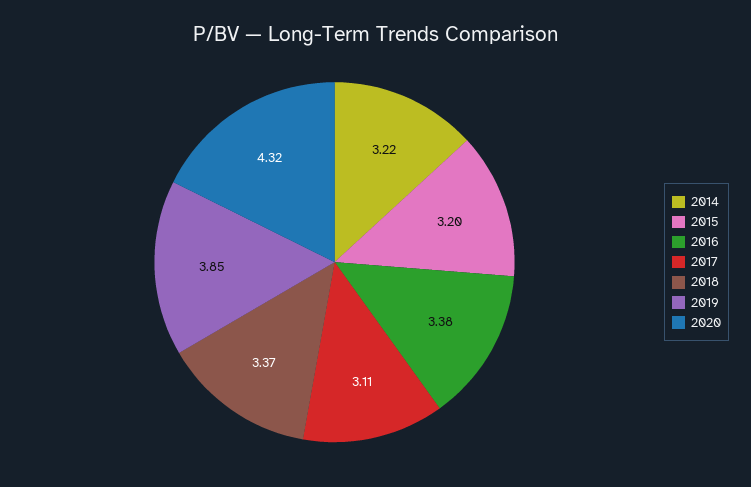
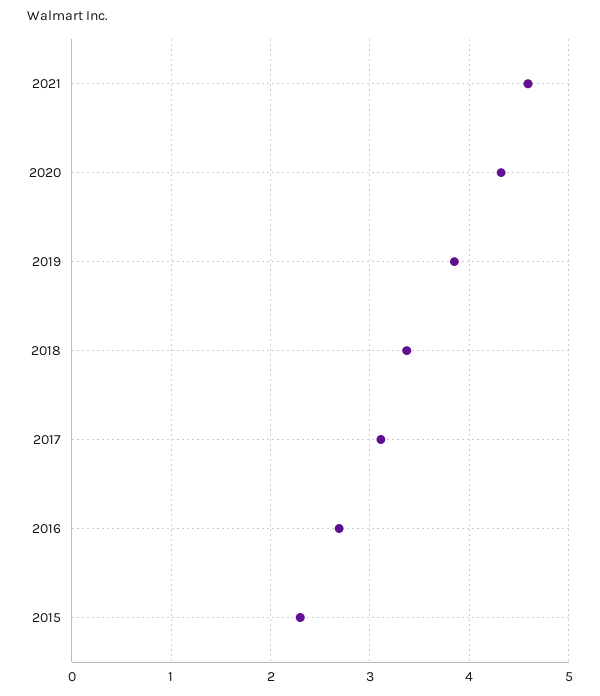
2014: 3.22 -> none
2015: 3.2 -> 2.3
2016: 3.38 -> 2.7
2021: none -> 4.6

